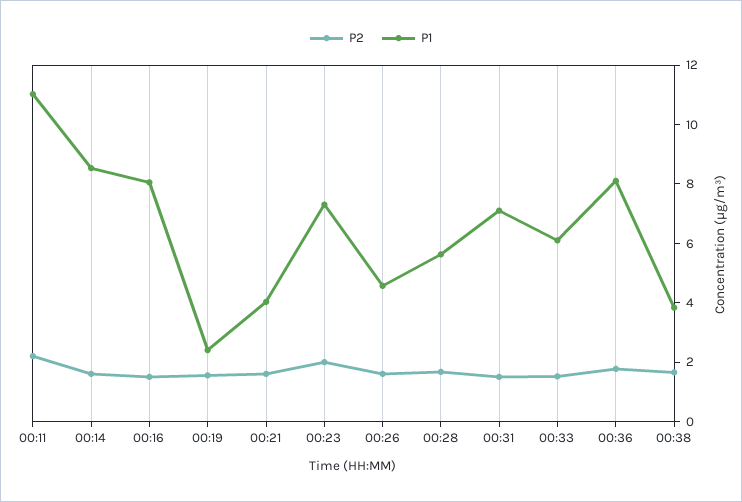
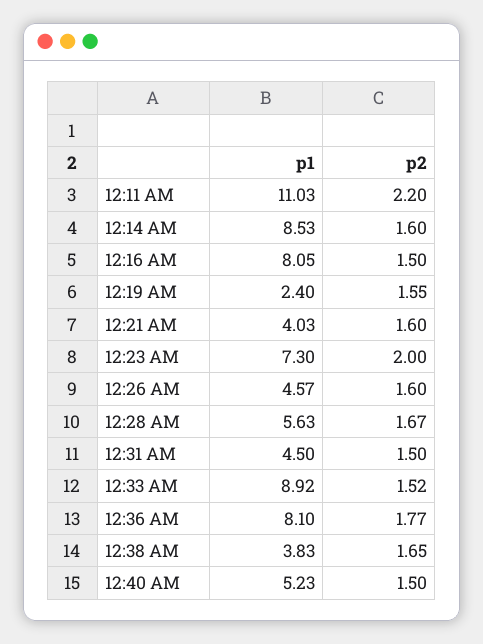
P1, 00:31: 7 -> 4.5
P1, 00:33: 6 -> 8.92
P1, 12:40 AM: none -> 5.23
P2, 12:40 AM: none -> 1.5

